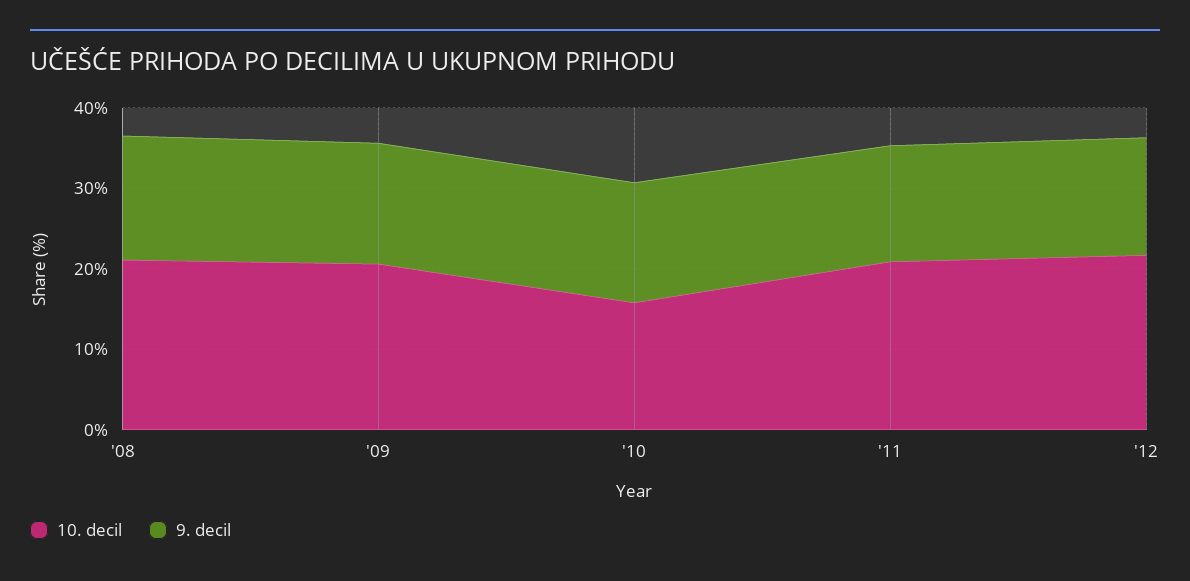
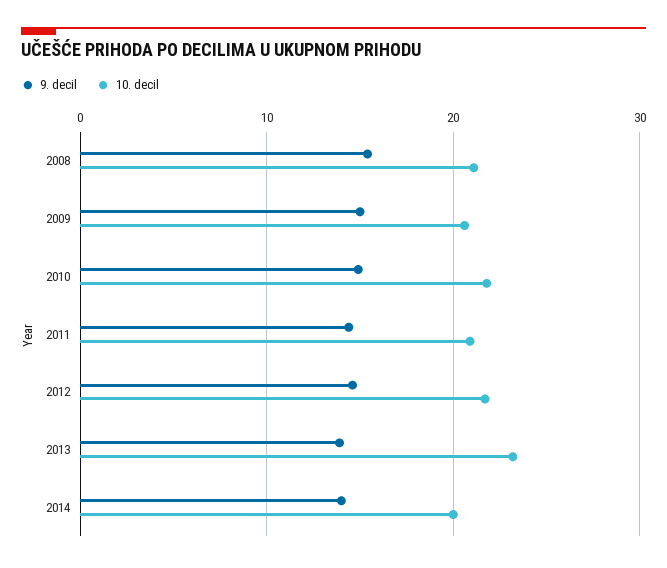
10. decil, '10: 16 -> 22
9. decil, 2013: none -> 14
10. decil, 2013: none -> 23
9. decil, 2014: none -> 14
10. decil, 2014: none -> 20

